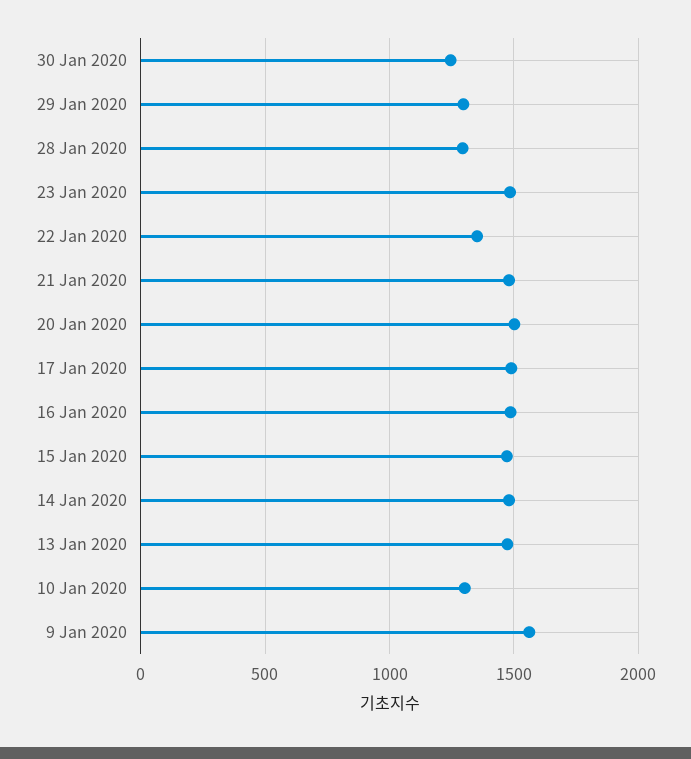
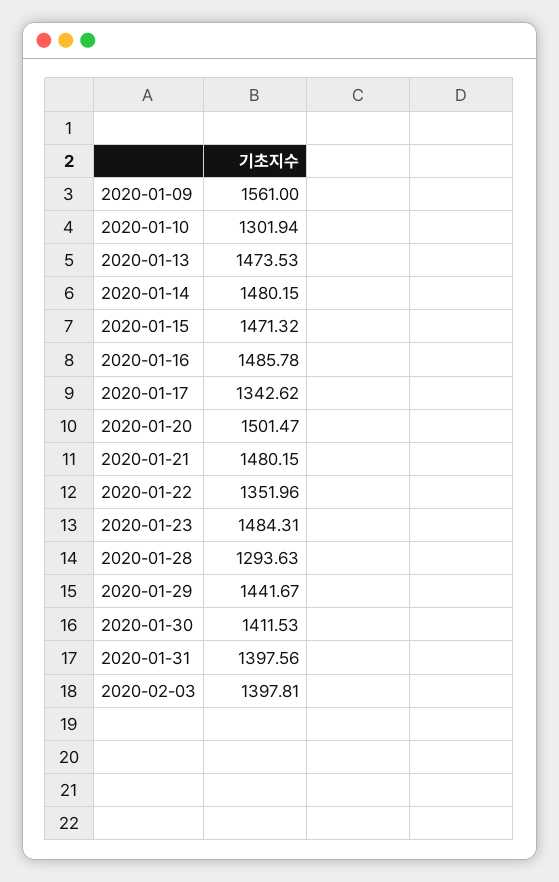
30 Jan 2020: 1250 -> 1411.53
29 Jan 2020: 1300 -> 1441.67
17 Jan 2020: 1500 -> 1342.62
2020-01-31: none -> 1397.56
2020-02-03: none -> 1397.81

